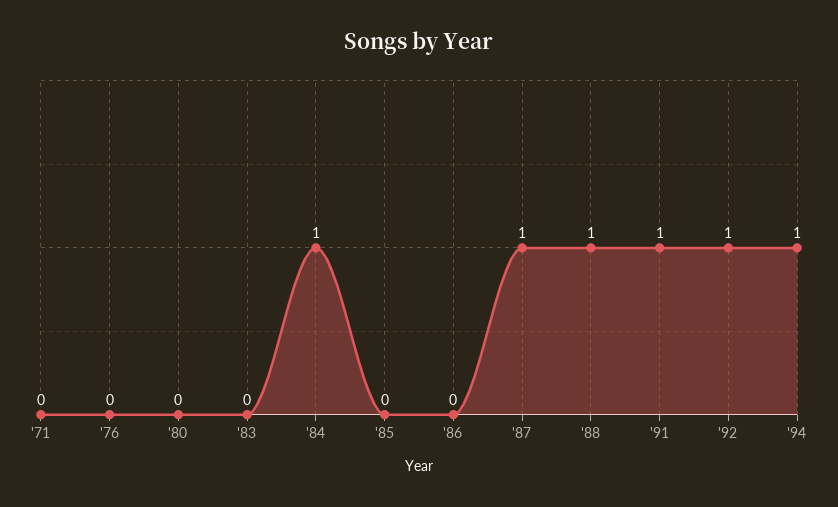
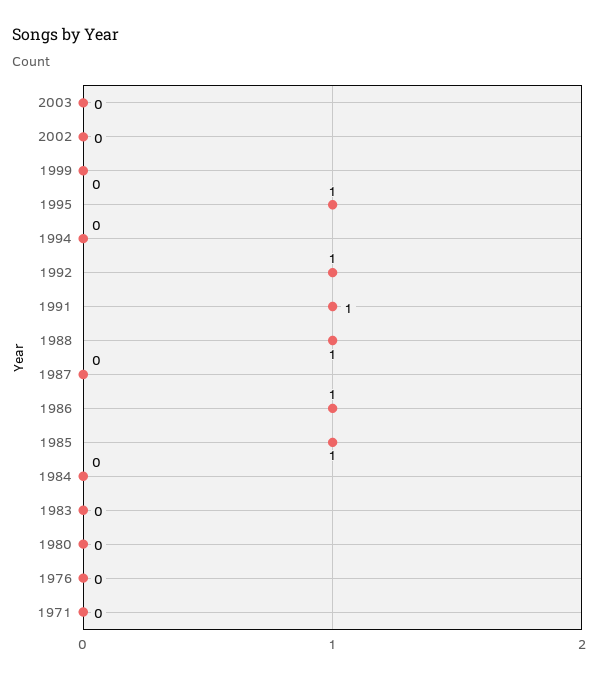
'84: 1 -> 0
'85: 0 -> 1
'86: 0 -> 1
'87: 1 -> 0
'94: 1 -> 0
2003: none -> 0
2002: none -> 0
1999: none -> 0
1995: none -> 1

